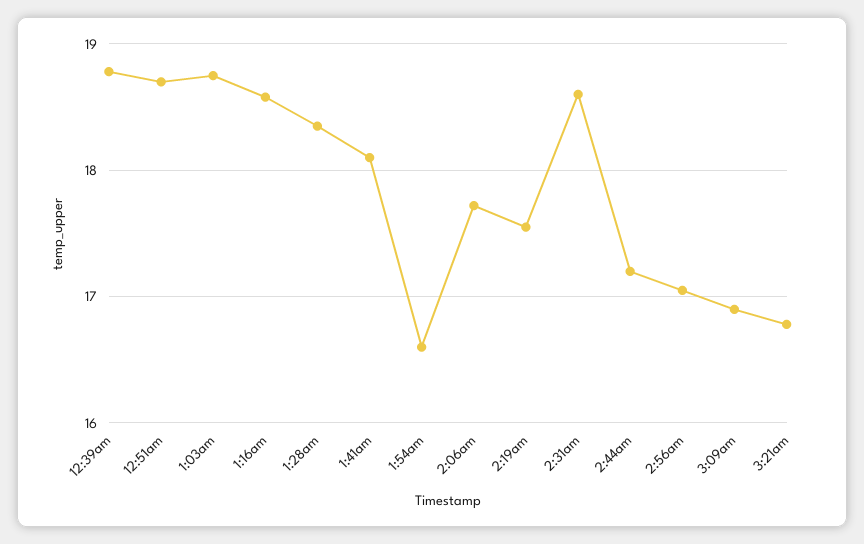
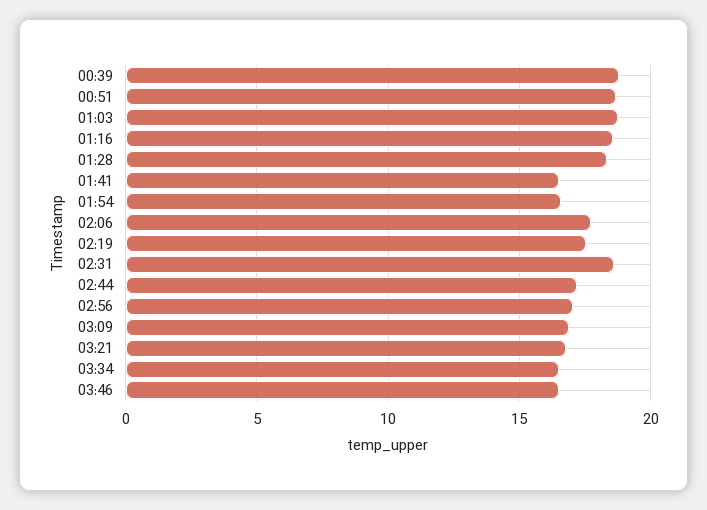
1:41am: 18.1 -> 16.5
03:34: none -> 16.5
03:46: none -> 16.5

